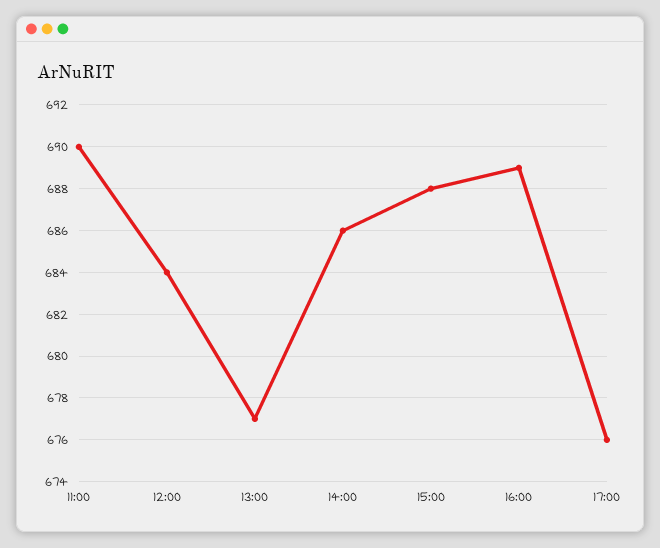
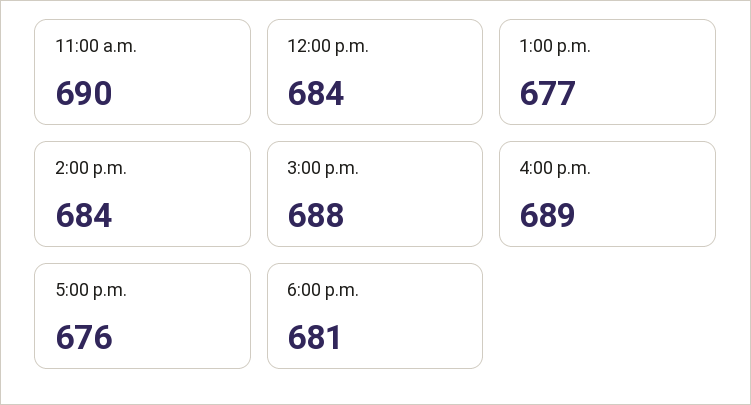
14:00: 686 -> 684
6:00 p.m.: none -> 681

